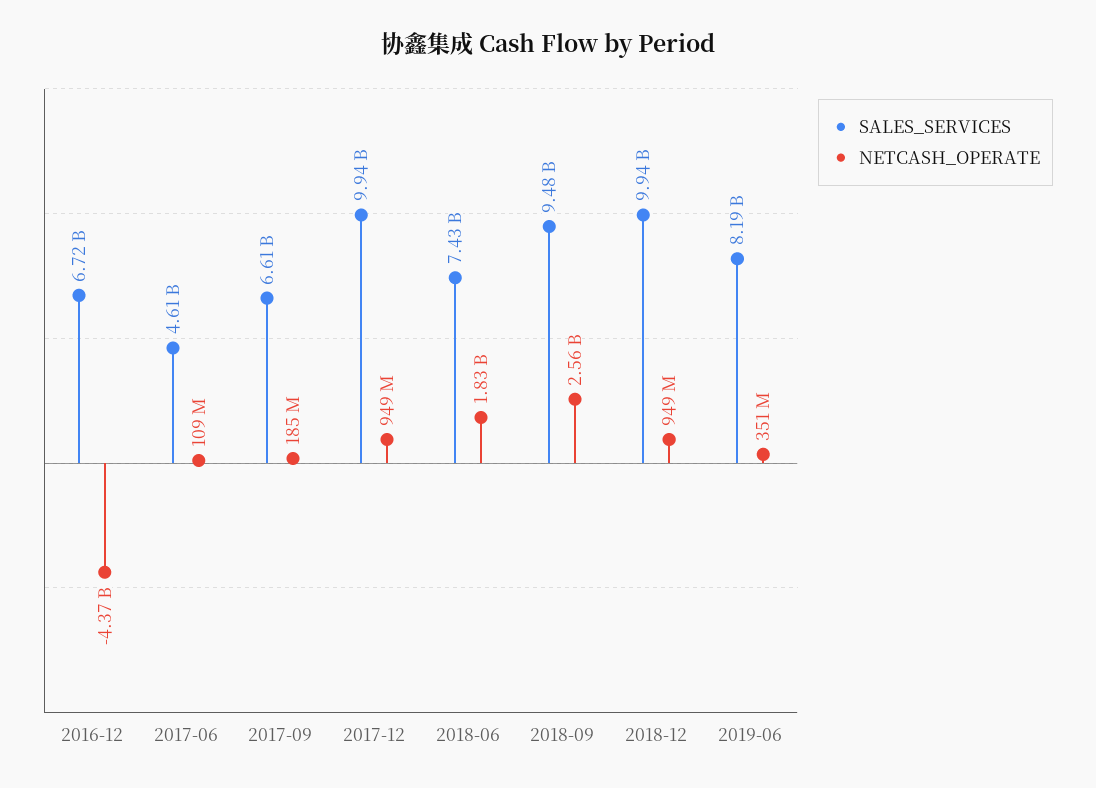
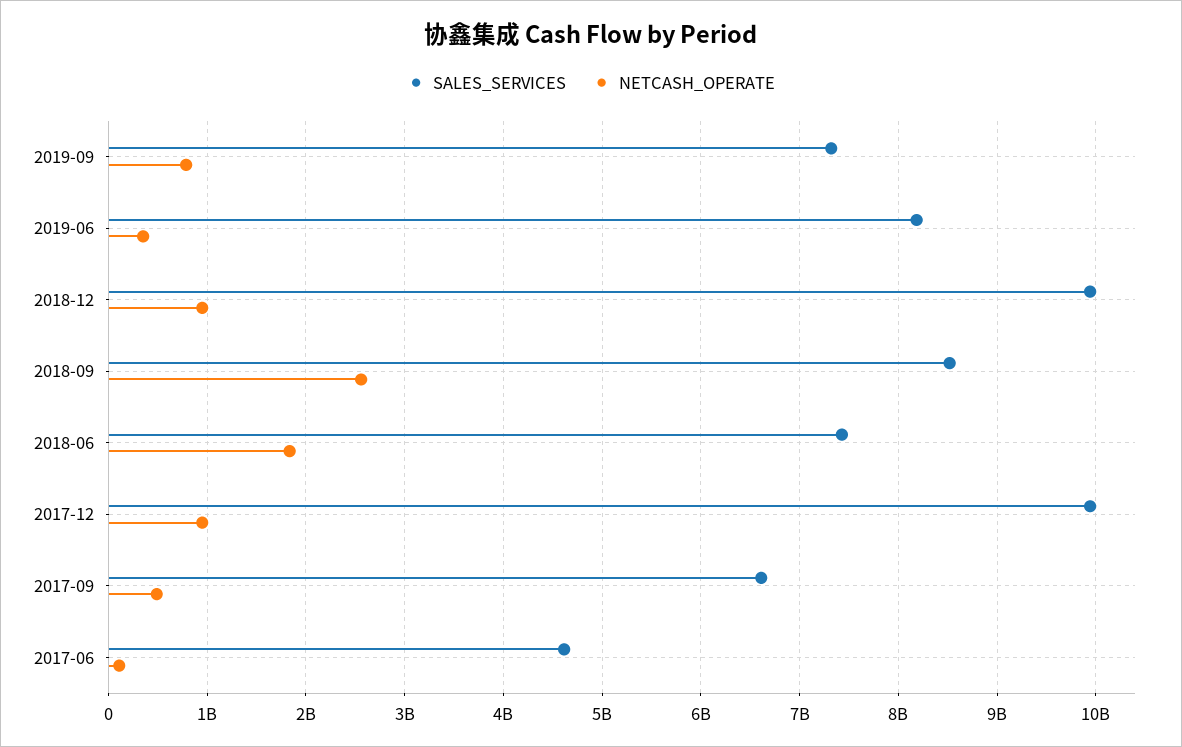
SALES_SERVICES, 2016-12: 6720000000 -> none
NETCASH_OPERATE, 2016-12: -4370000000 -> none
NETCASH_OPERATE, 2017-09: 185000000 -> 500000000
SALES_SERVICES, 2018-09: 9480000000 -> 8500000000
SALES_SERVICES, 2019-09: none -> 7300000000
NETCASH_OPERATE, 2019-09: none -> 800000000

